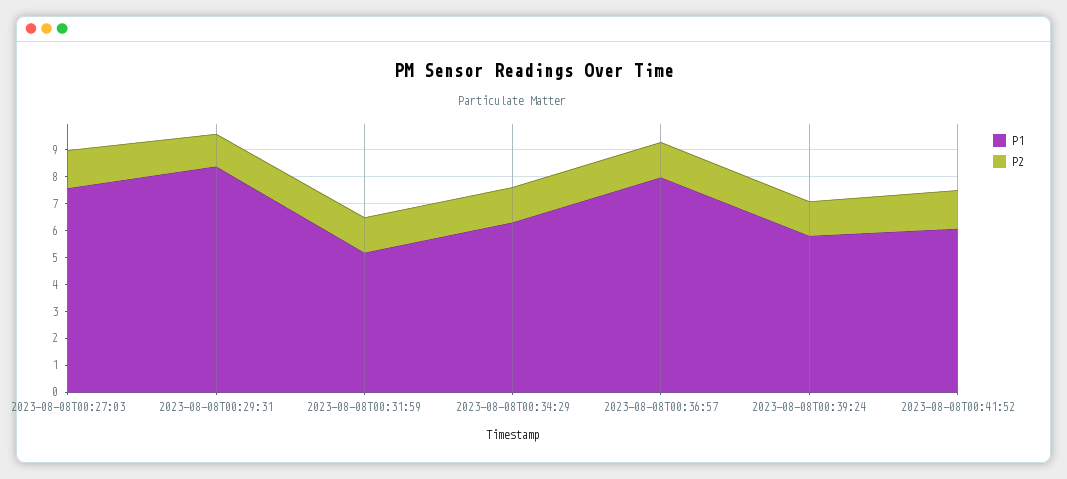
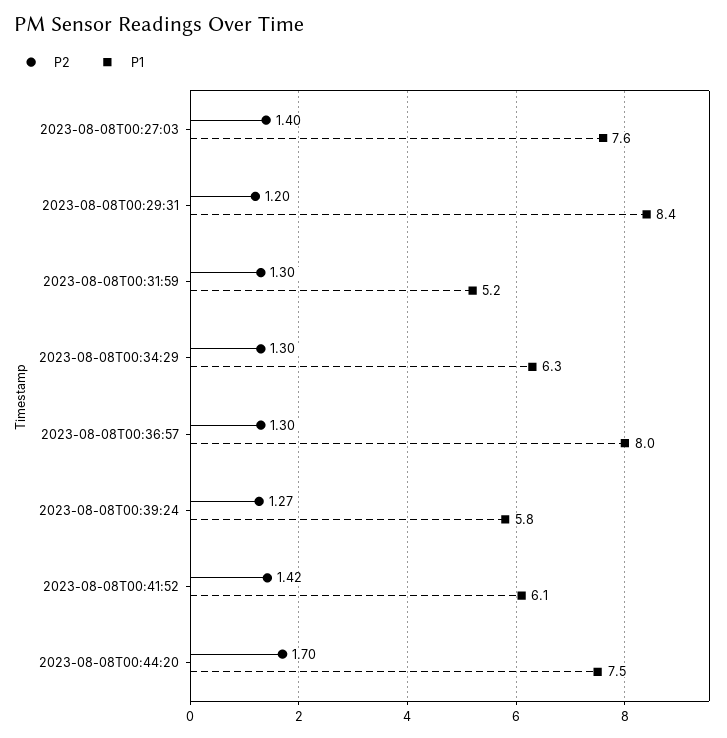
P2, 2023-08-08T00:44:20: none -> 1.7
P1, 2023-08-08T00:44:20: none -> 7.5

